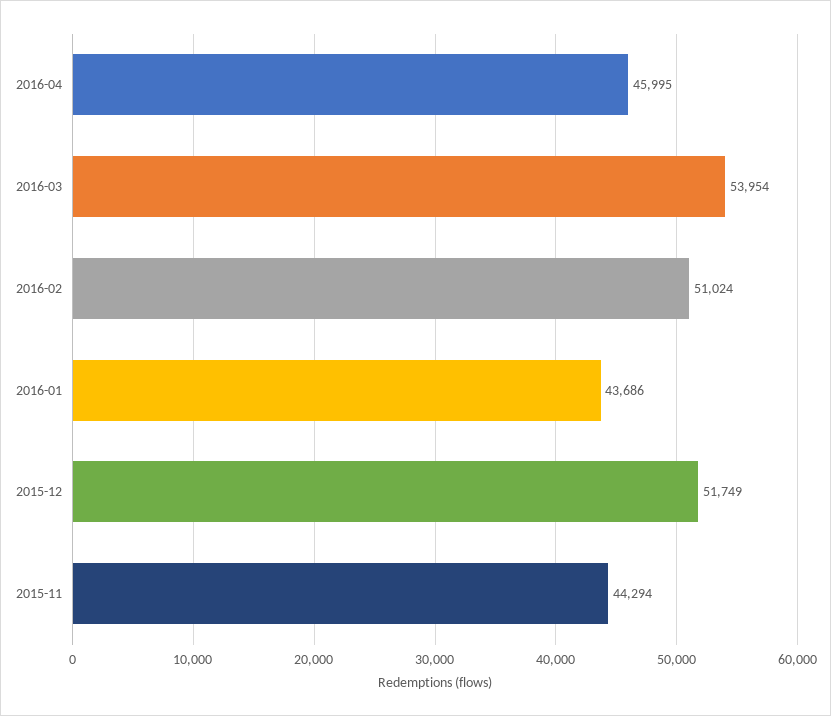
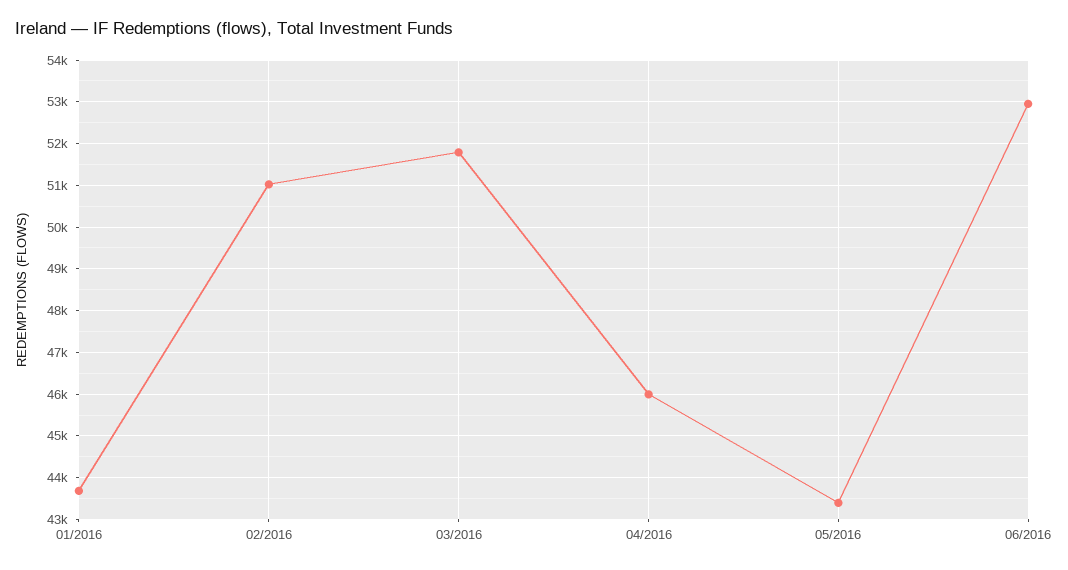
2016-03: 53954 -> 51800
2015-12: 51749 -> none
2015-11: 44294 -> none
05/2016: none -> 43400
06/2016: none -> 53000

